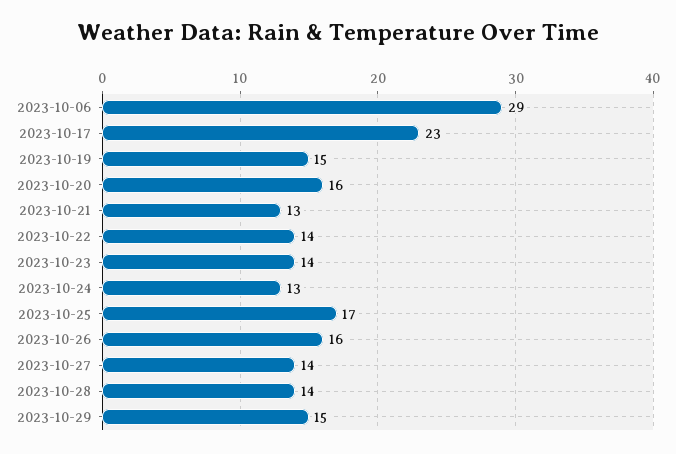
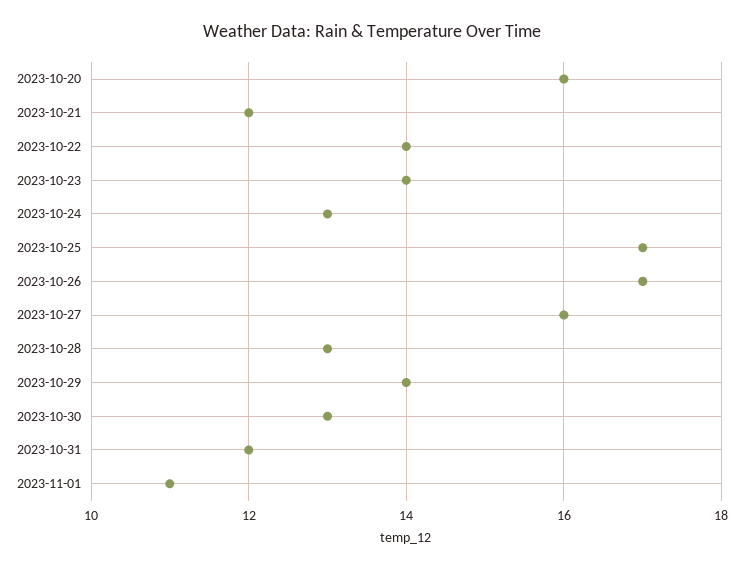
2023-10-06: 29 -> none
2023-10-17: 23 -> none
2023-10-19: 15 -> none
2023-10-21: 13 -> 12
2023-10-26: 16 -> 17
2023-10-27: 14 -> 16
2023-10-28: 14 -> 13
2023-10-29: 15 -> 14
2023-10-30: none -> 13
2023-10-31: none -> 12
2023-11-01: none -> 11

